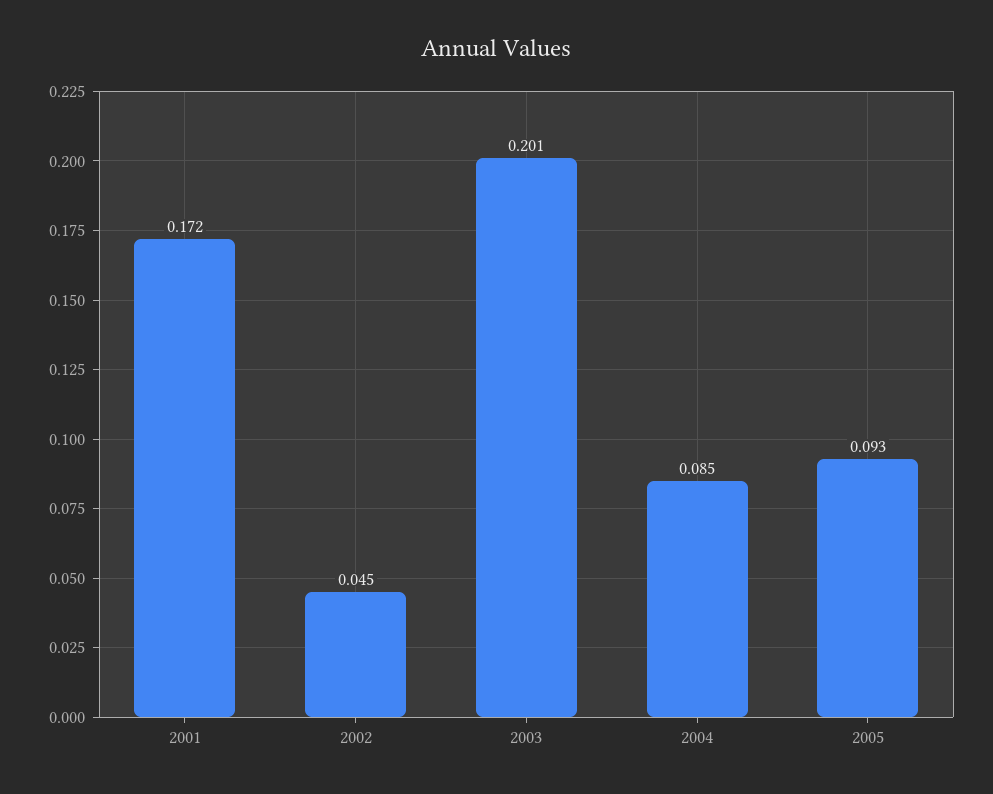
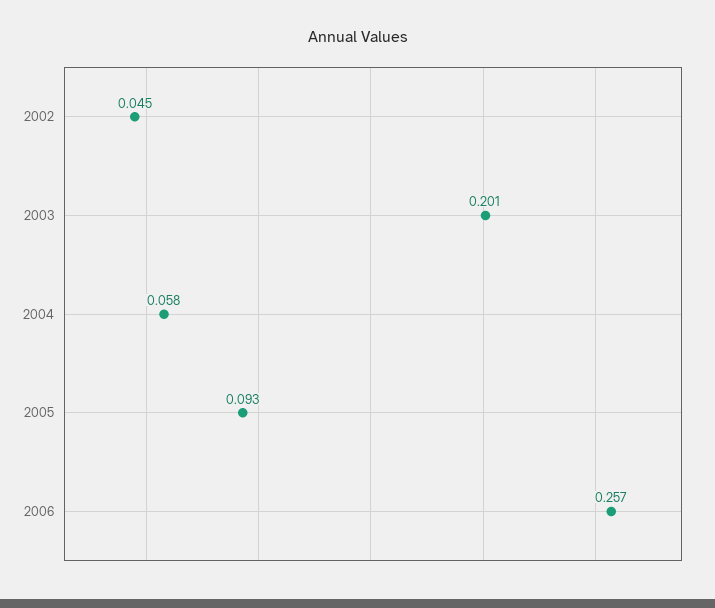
2001: 0.172 -> none
2004: 0.085 -> 0.058
2006: none -> 0.257

